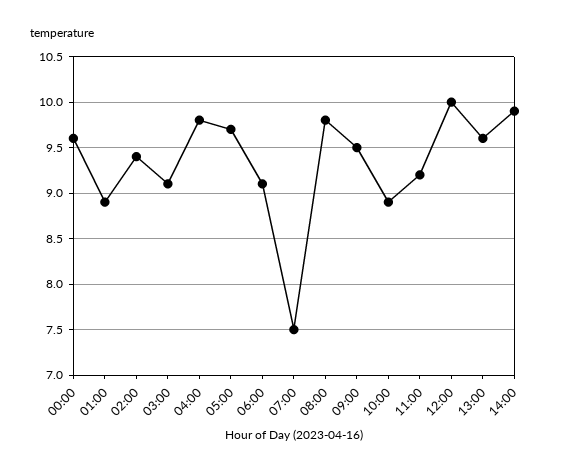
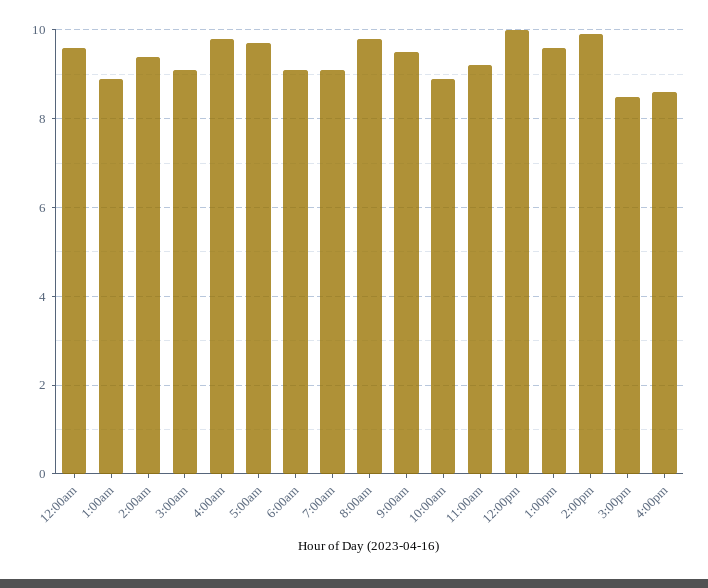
07:00: 7.5 -> 9
3:00pm: none -> 8.5
4:00pm: none -> 8.5

